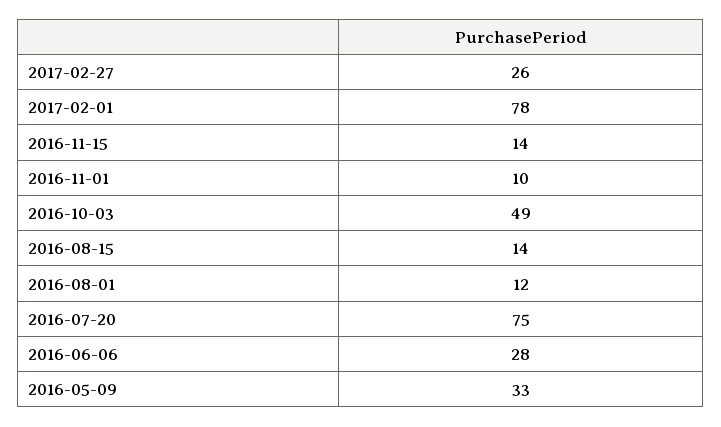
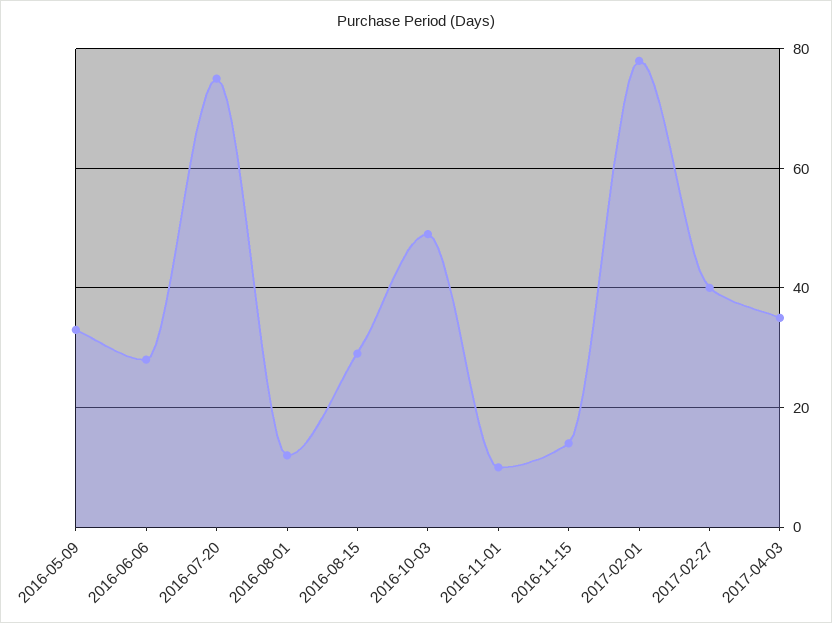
2017-02-27: 26 -> 40
2016-08-15: 14 -> 30
2017-04-03: none -> 35

